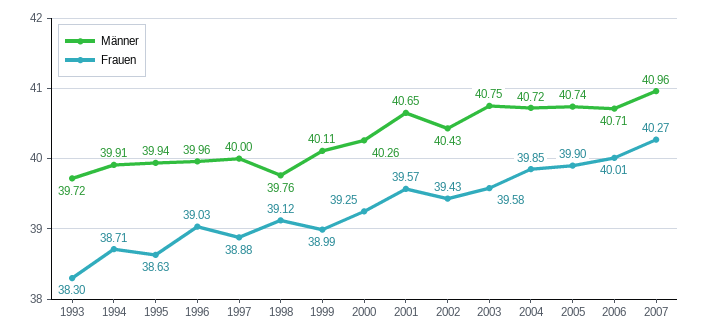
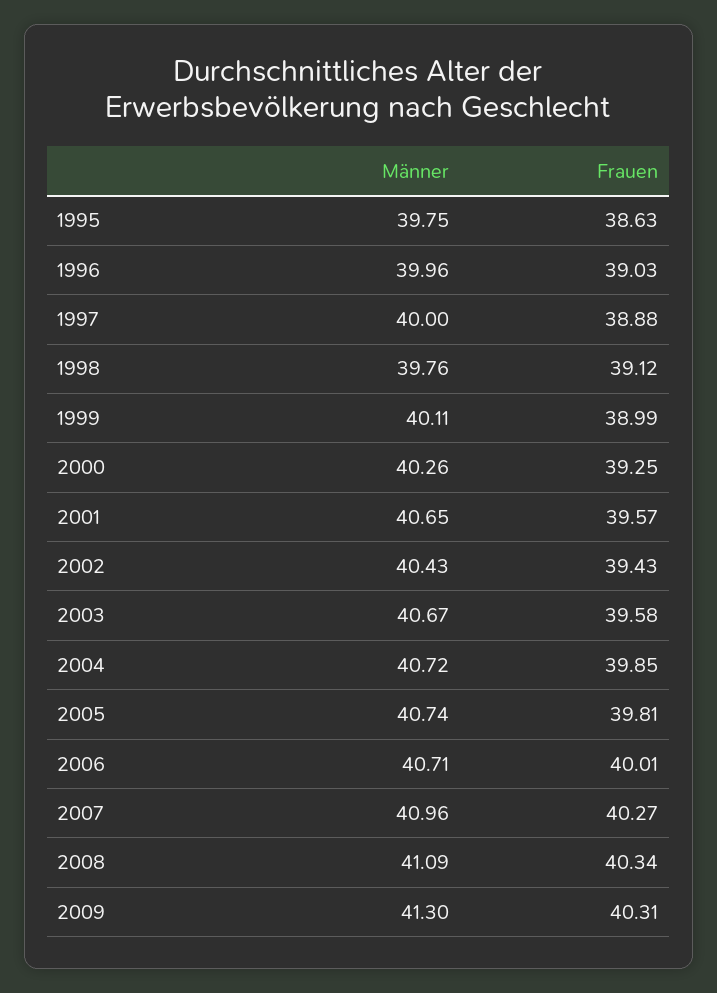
Männer, 1993: 39.72 -> none
Frauen, 1993: 38.3 -> none
Männer, 1994: 39.91 -> none
Frauen, 1994: 38.71 -> none
Männer, 1995: 39.94 -> 39.75
Männer, 2003: 40.75 -> 40.67
Frauen, 2005: 39.9 -> 39.81
Männer, 2008: none -> 41.09
Frauen, 2008: none -> 40.34
Männer, 2009: none -> 41.3
Frauen, 2009: none -> 40.31

